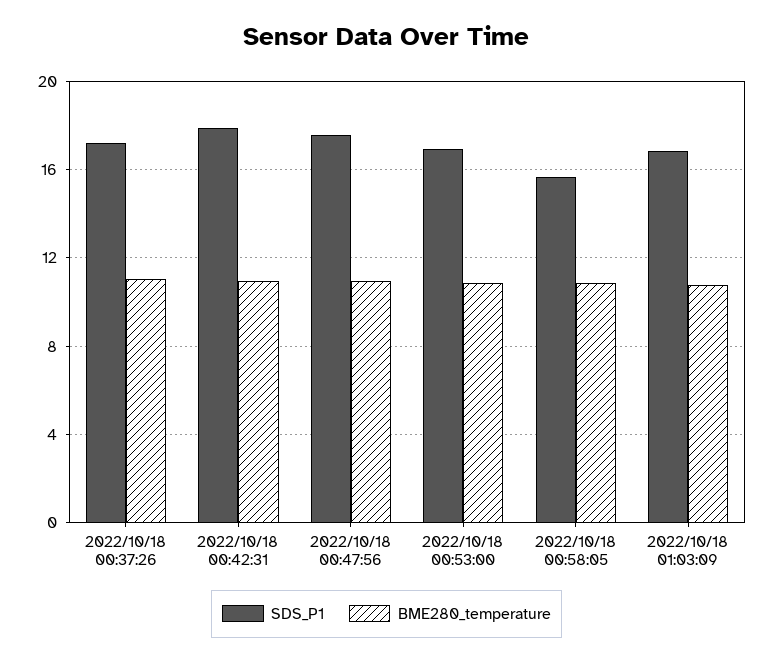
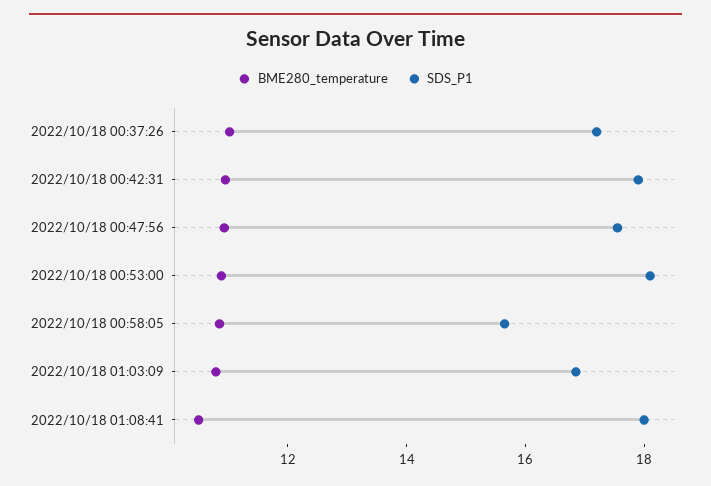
SDS_P1, 2022/10/18 00:53:00: 17 -> 18
BME280_temperature, 2022/10/18 01:08:41: none -> 10.5
SDS_P1, 2022/10/18 01:08:41: none -> 18

